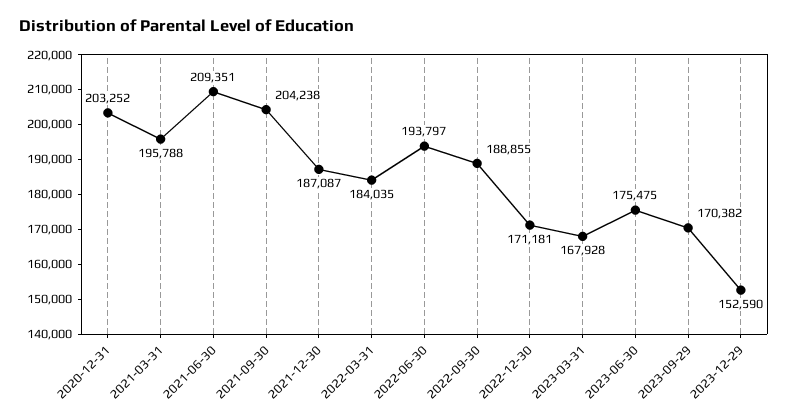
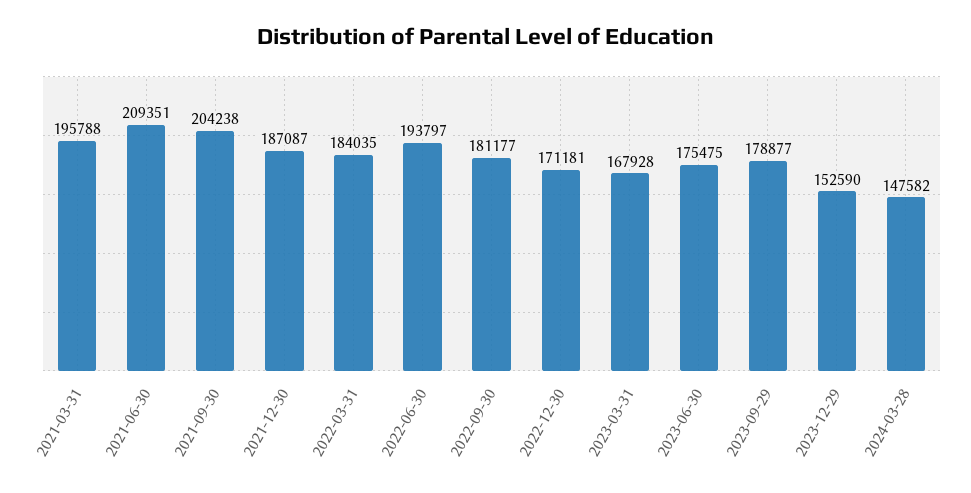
2020-12-31: 203252 -> none
2022-09-30: 188855 -> 181177
2023-09-29: 170382 -> 178877
2024-03-28: none -> 147582

